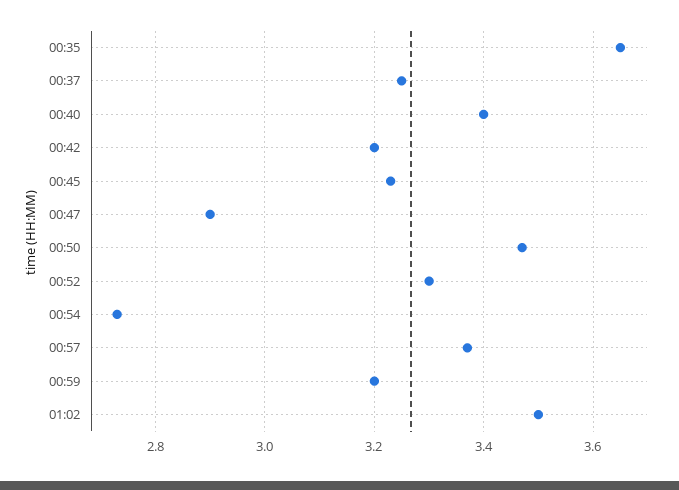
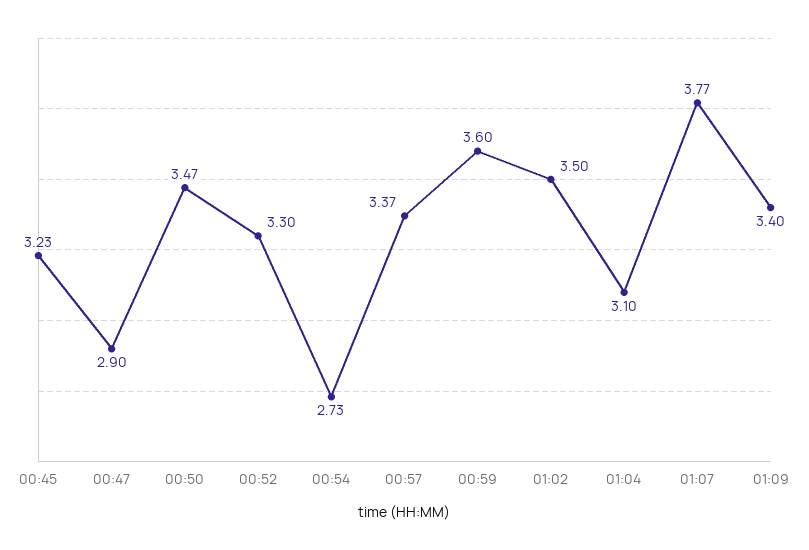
00:35: 3.65 -> none
00:37: 3.25 -> none
00:40: 3.4 -> none
00:42: 3.2 -> none
00:59: 3.2 -> 3.6
01:04: none -> 3.1
01:07: none -> 3.77
01:09: none -> 3.4

